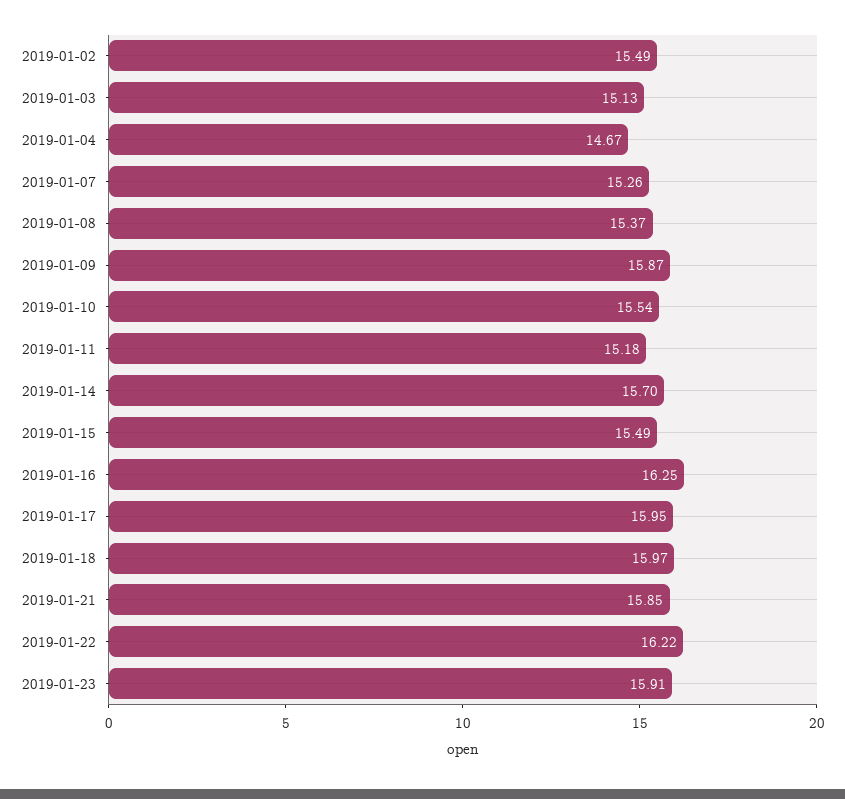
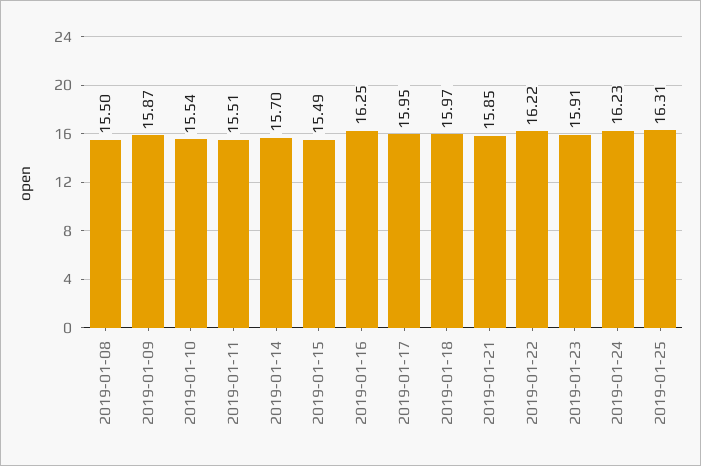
2019-01-02: 15.49 -> none
2019-01-03: 15.13 -> none
2019-01-04: 14.67 -> none
2019-01-07: 15.26 -> none
2019-01-08: 15.37 -> 15.5
2019-01-11: 15.18 -> 15.51
2019-01-24: none -> 16.23
2019-01-25: none -> 16.31

